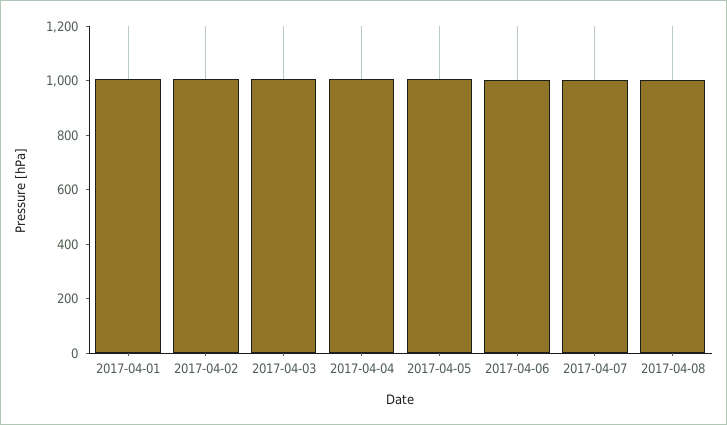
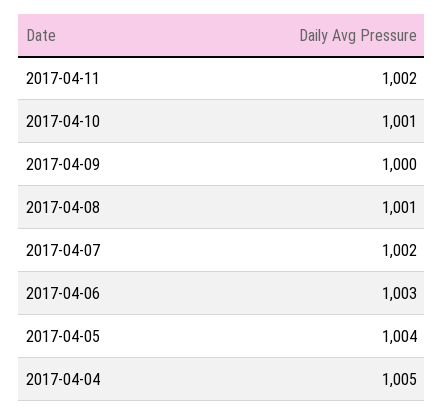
2017-04-01: 1000 -> none
2017-04-02: 1000 -> none
2017-04-03: 1000 -> none
2017-04-11: none -> 1002
2017-04-10: none -> 1001
2017-04-09: none -> 1000

